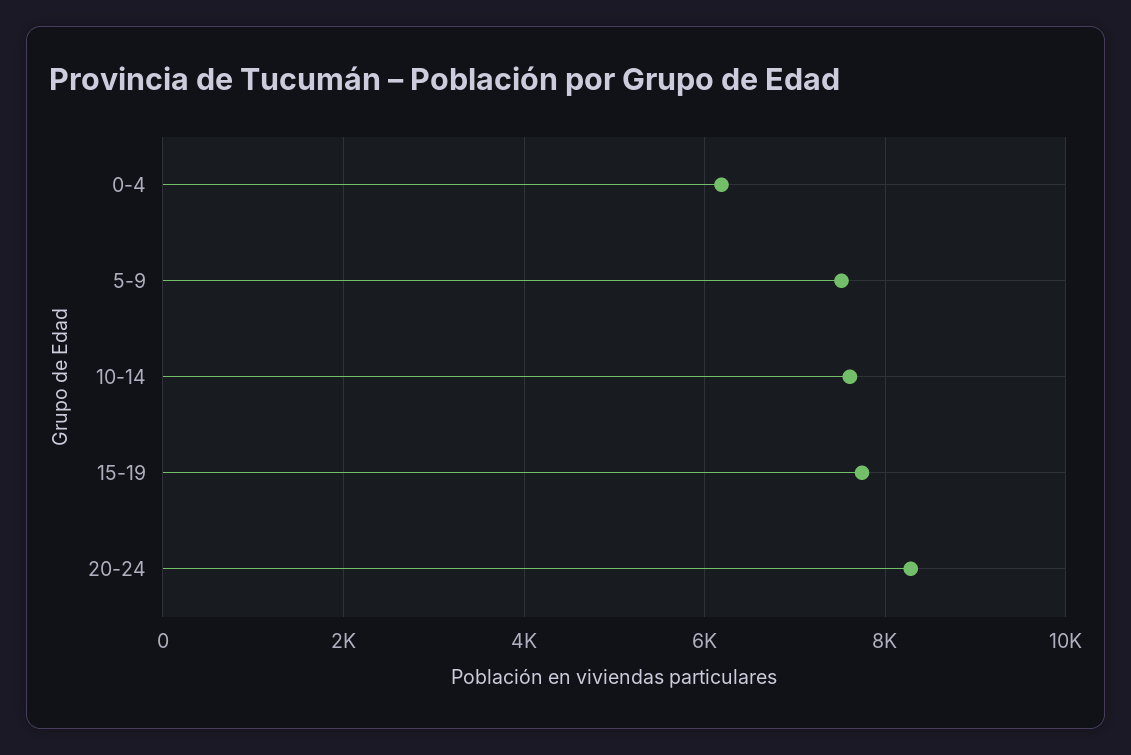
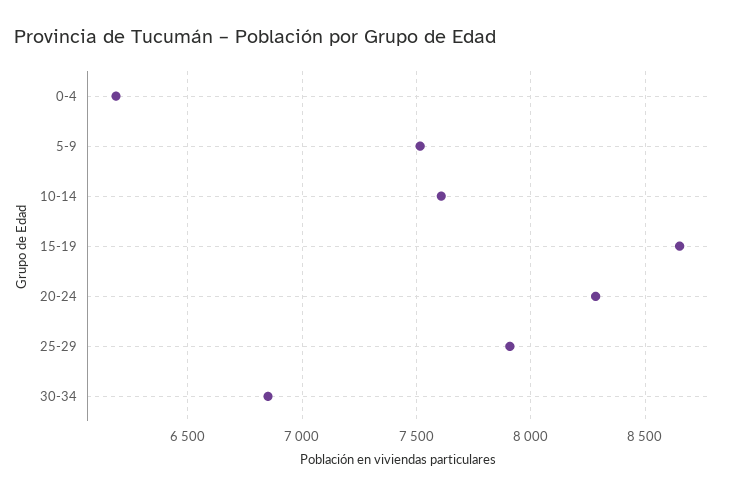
15-19: 7800 -> 8650
25-29: none -> 7900
30-34: none -> 6850

